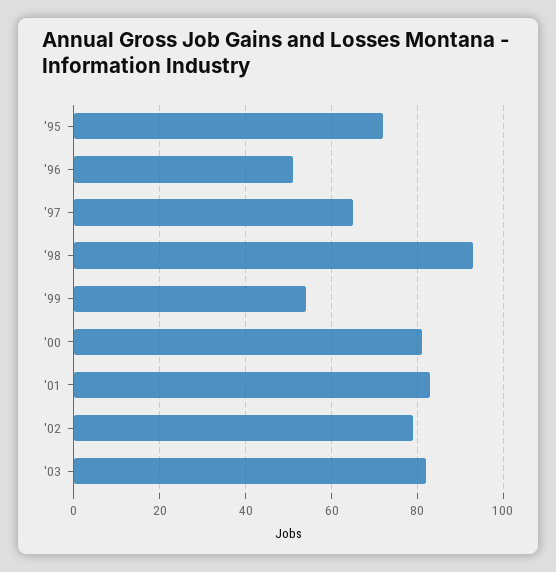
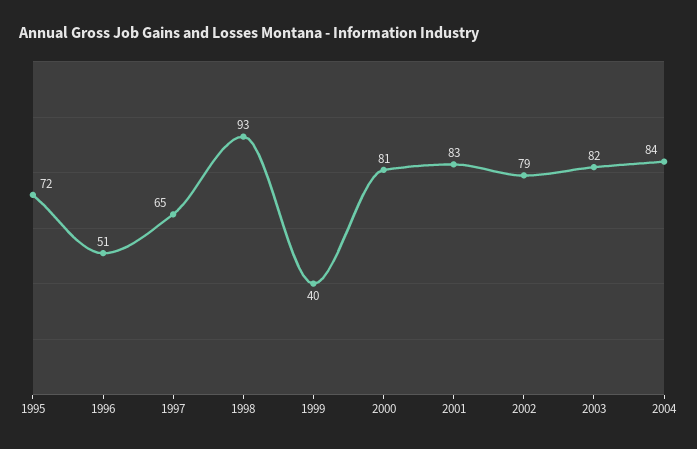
'99: 55 -> 40
2004: none -> 84

